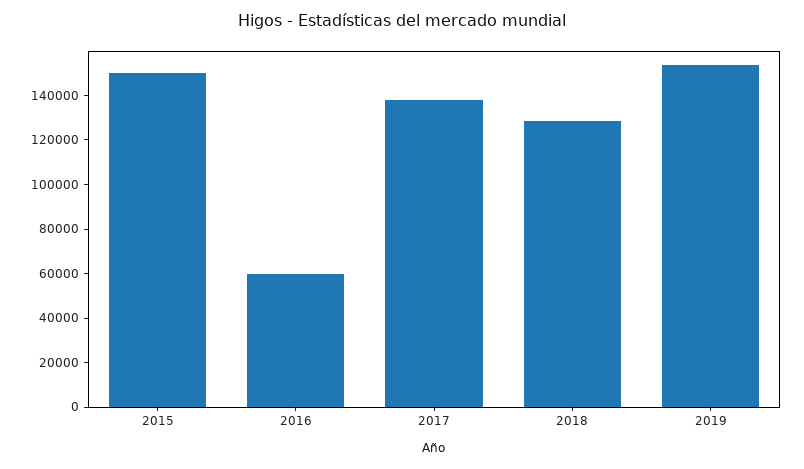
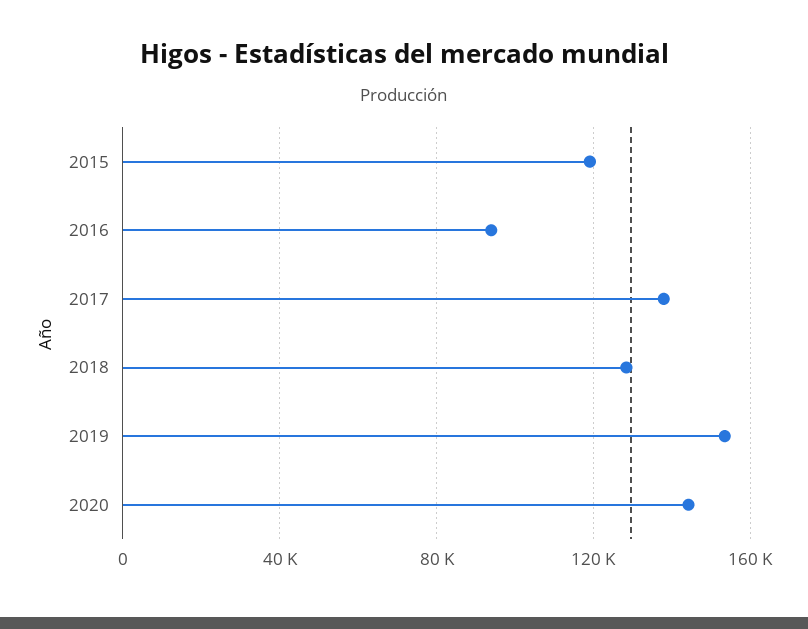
2015: 150000 -> 120000
2016: 60000 -> 95000
2020: none -> 145000

